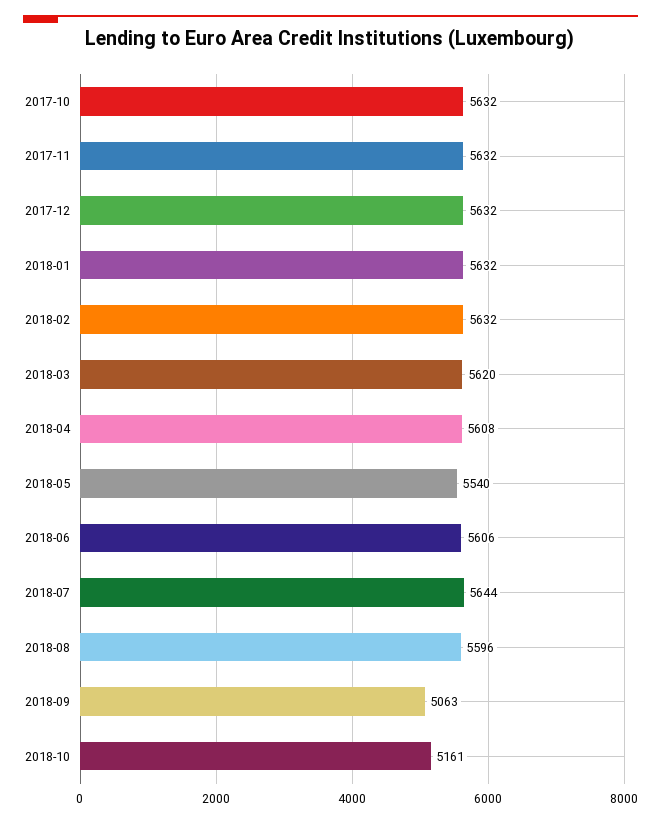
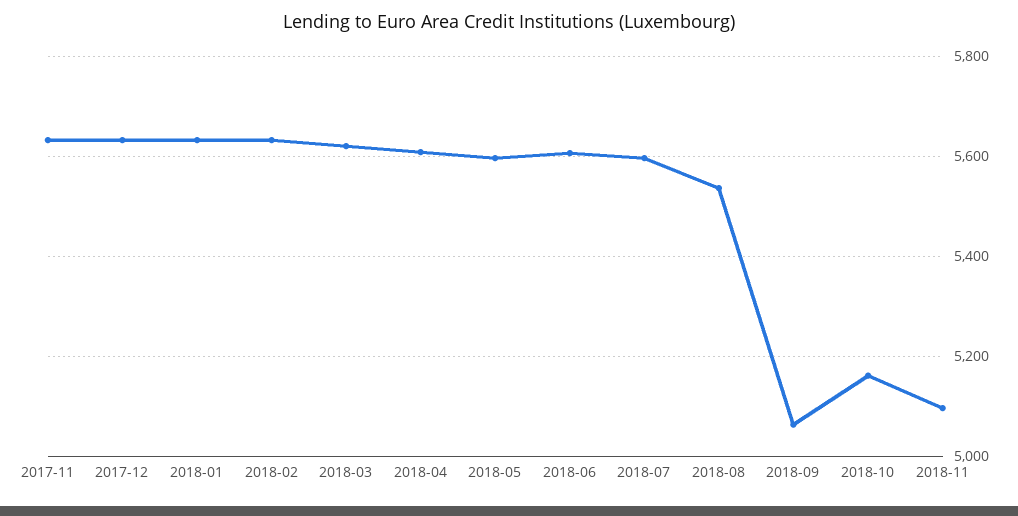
2017-10: 5632 -> none
2018-05: 5540 -> 5600
2018-07: 5644 -> 5600
2018-08: 5596 -> 5540
2018-11: none -> 5100

